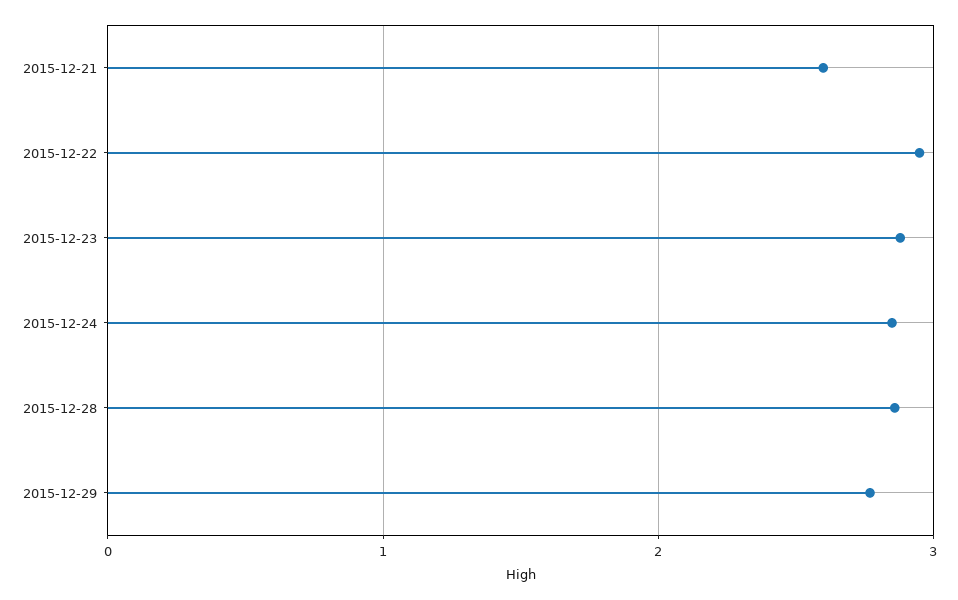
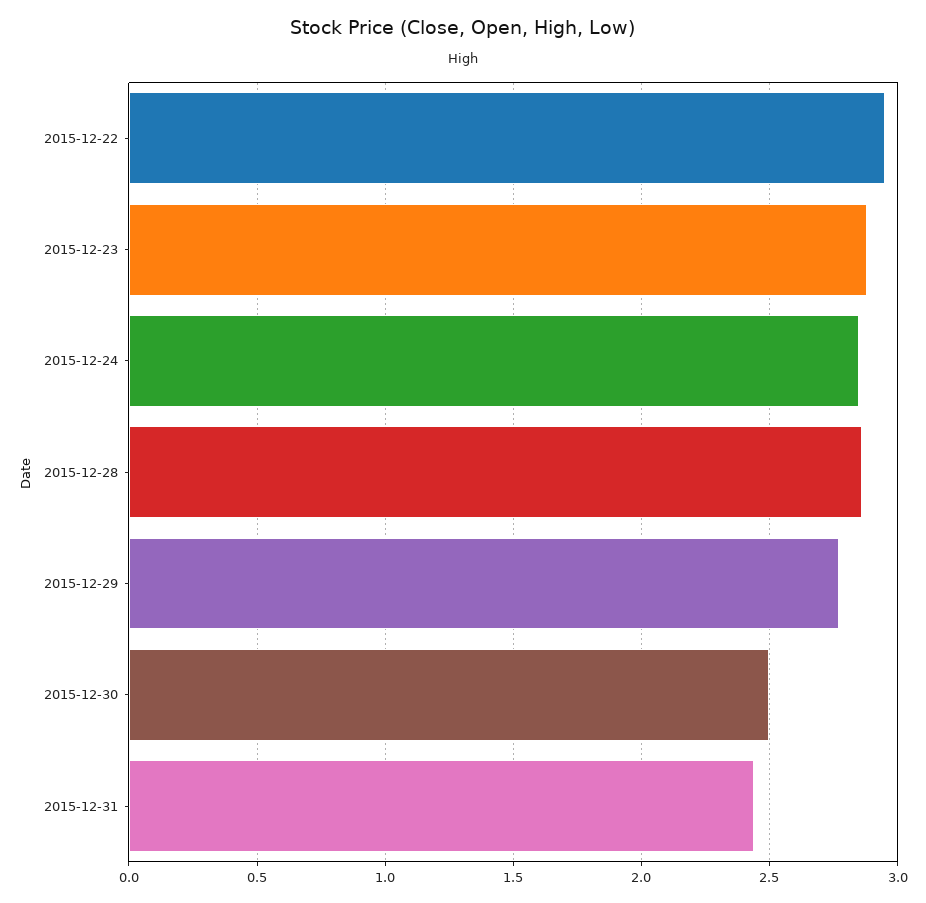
2015-12-21: 2.6 -> none
2015-12-30: none -> 2.5
2015-12-31: none -> 2.45

